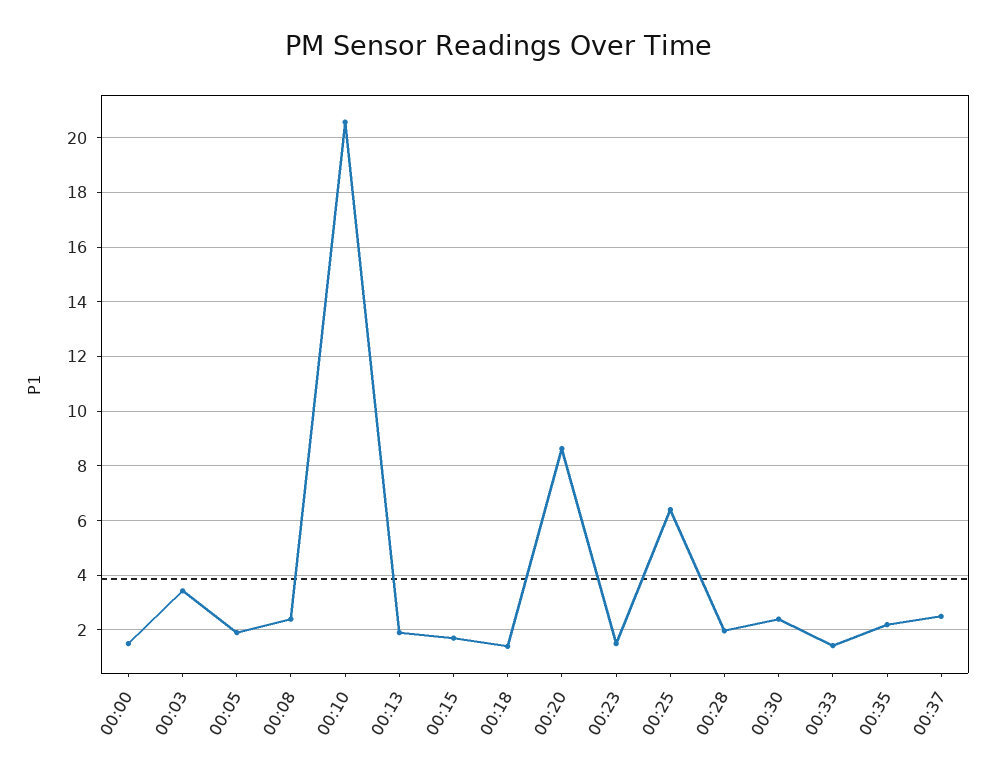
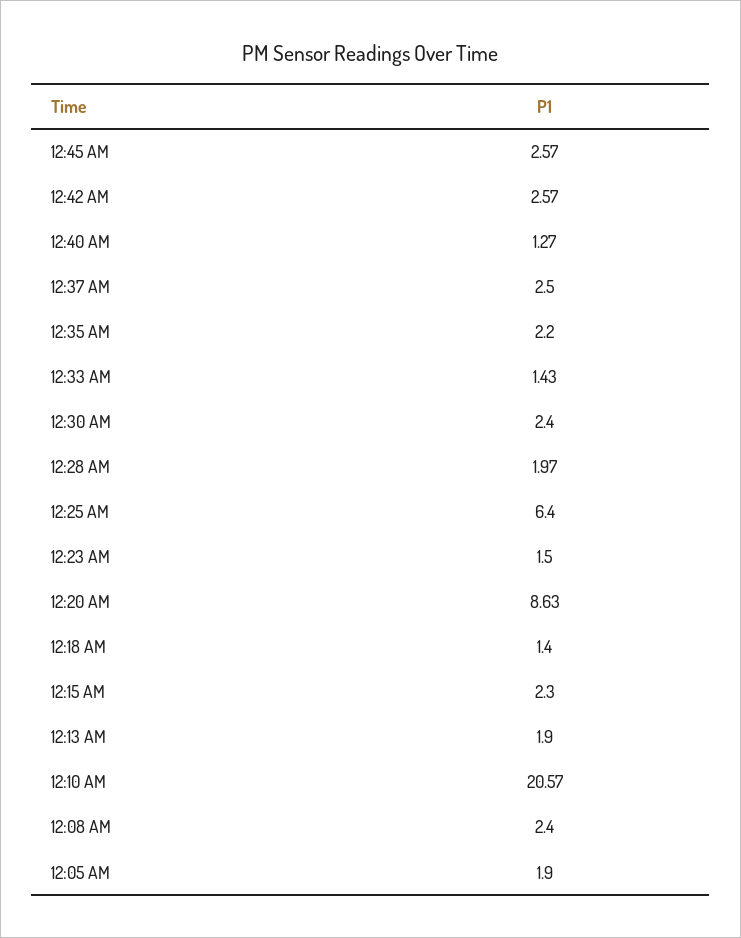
00:00: 1.5 -> none
00:03: 3.5 -> none
00:15: 1.75 -> 2.3
12:45 AM: none -> 2.57
12:42 AM: none -> 2.57
12:40 AM: none -> 1.27

